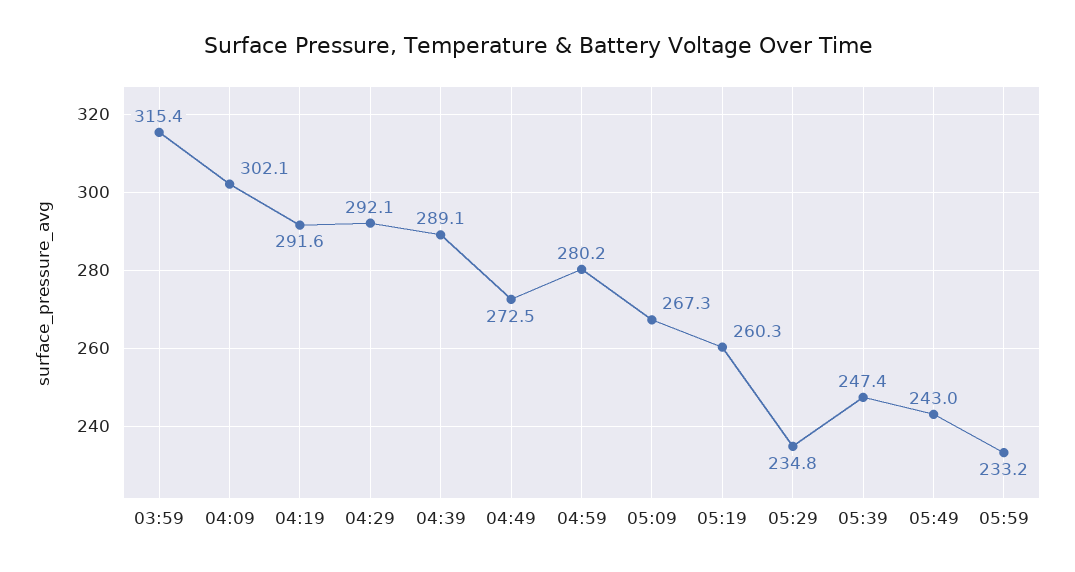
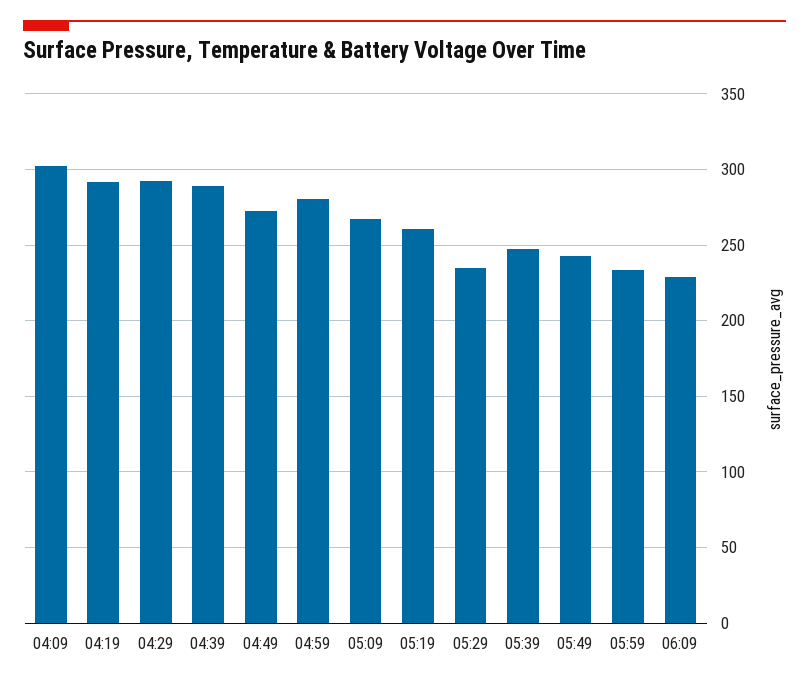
03:59: 315.4 -> none
06:09: none -> 230

